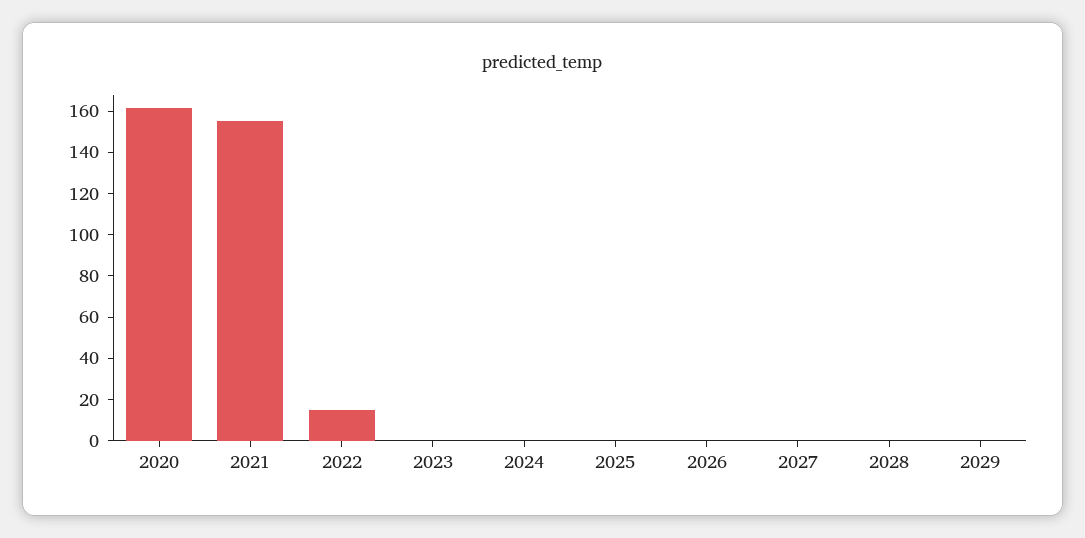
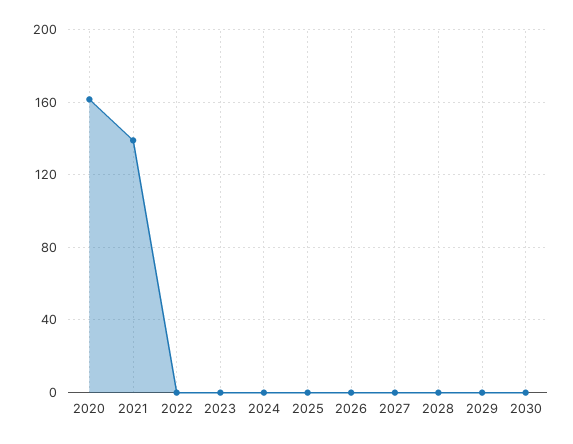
2021: 155 -> 140
2022: 15 -> 0
2030: none -> 0

